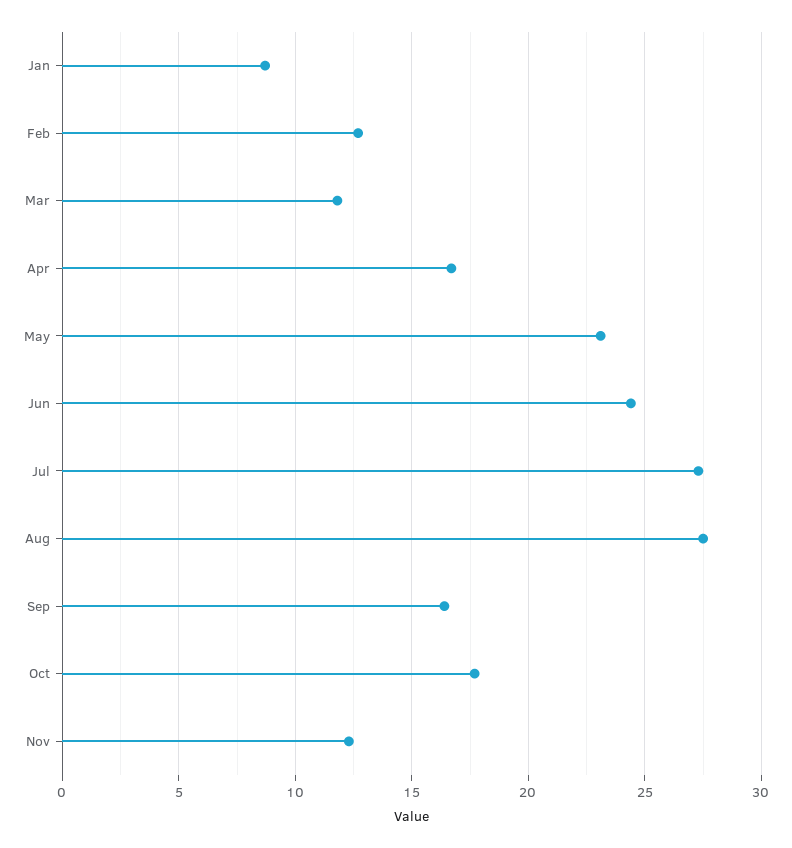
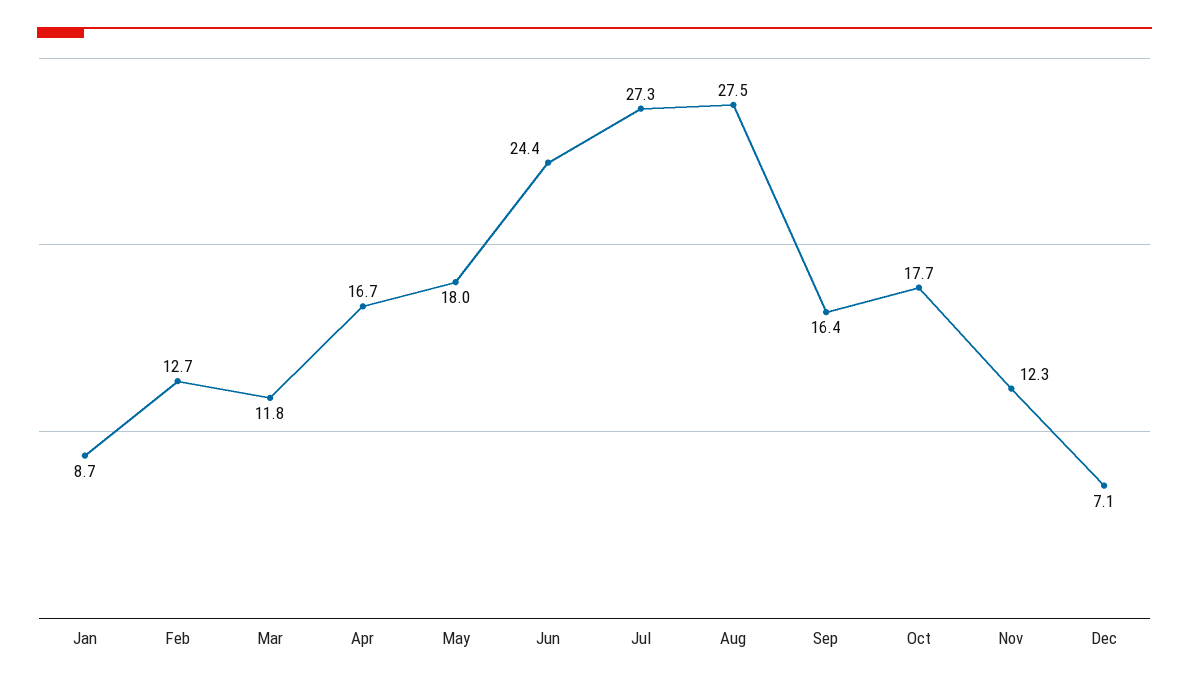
May: 23 -> 18
Dec: none -> 7.1

